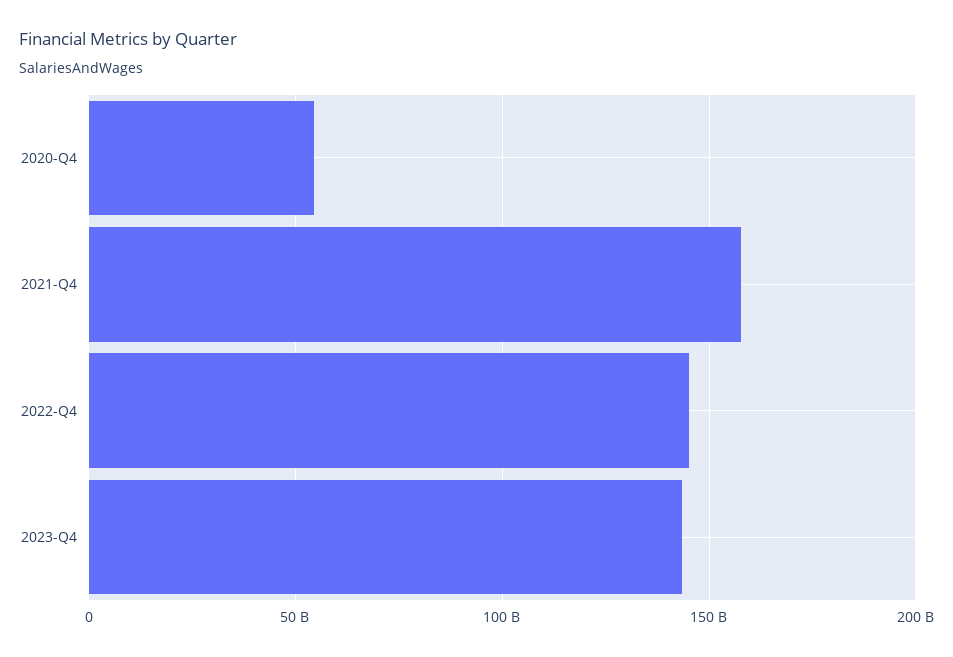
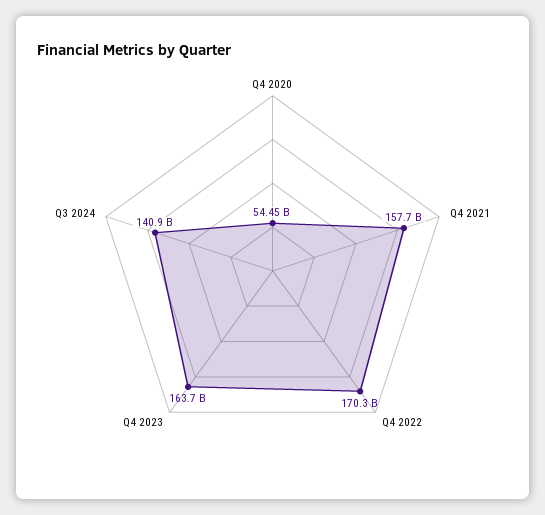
2022-Q4: 145000000000 -> 170300000000
2023-Q4: 145000000000 -> 163700000000
Q3 2024: none -> 140900000000

